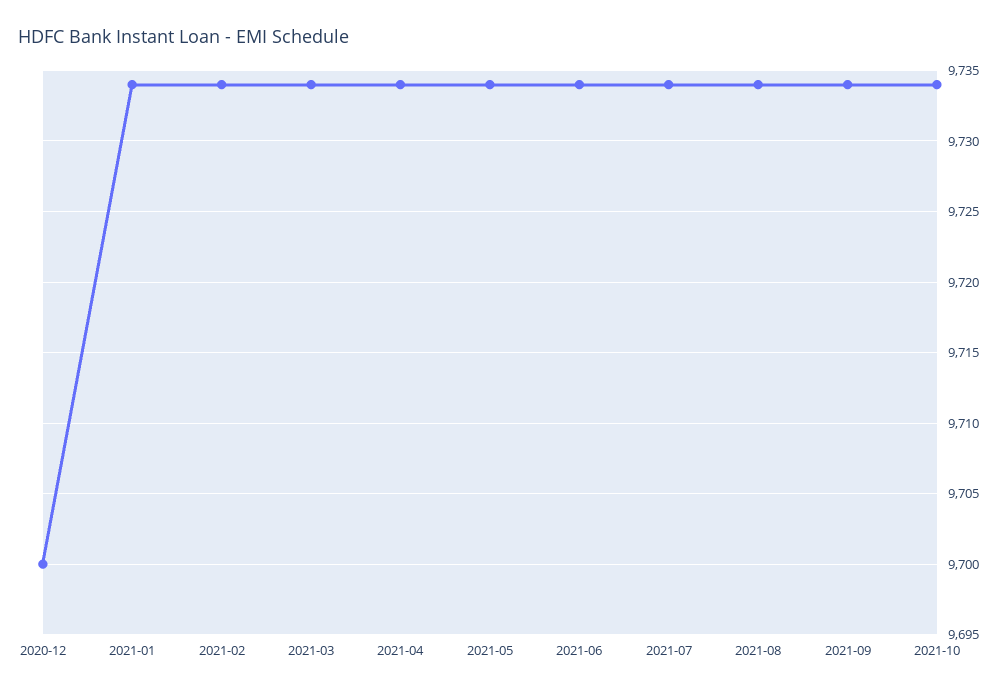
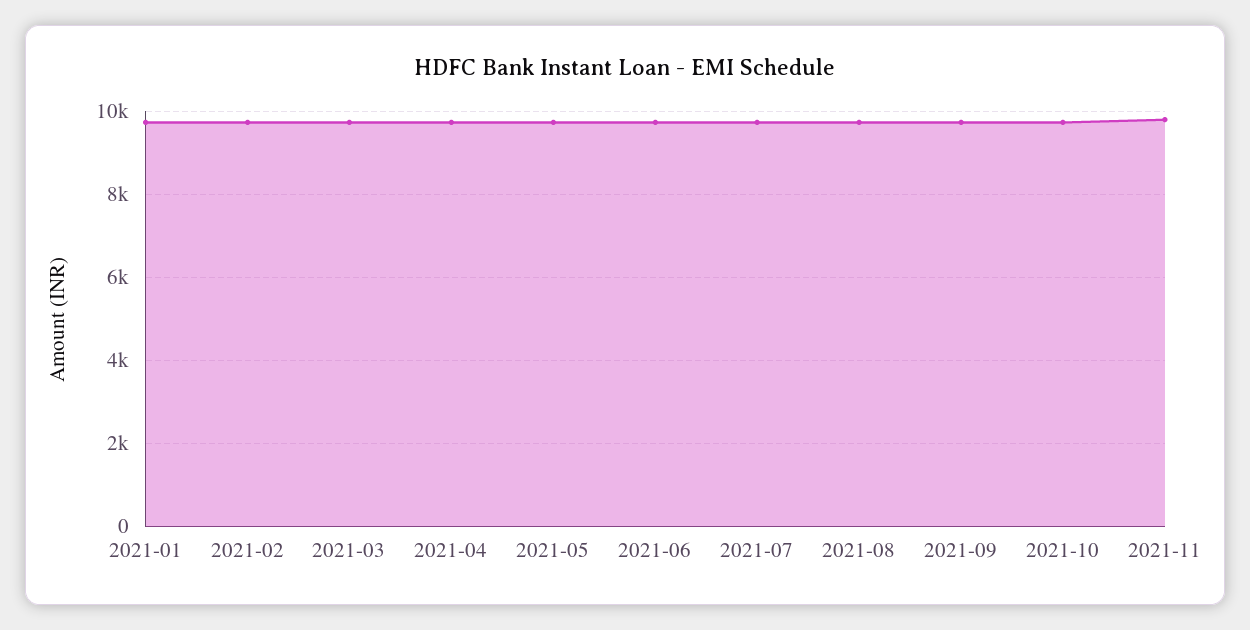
2020-12: 9700 -> none
2021-11: none -> 9800

